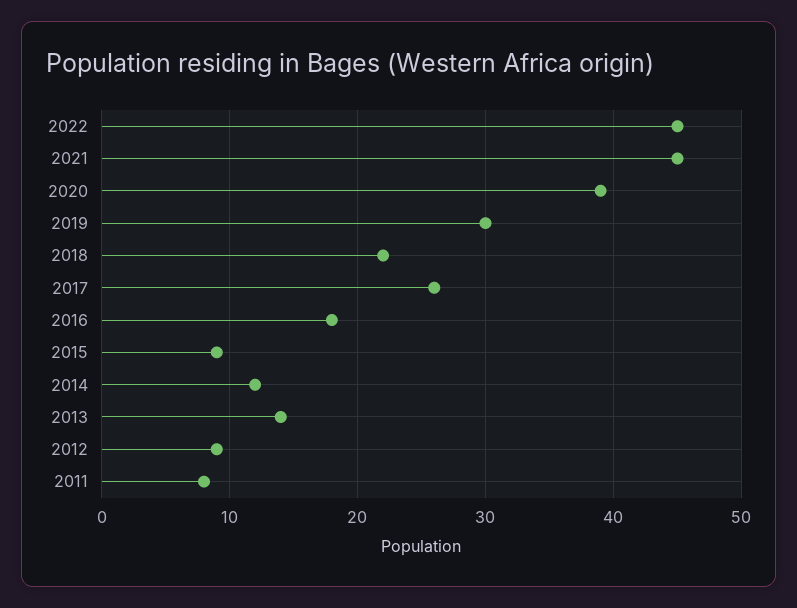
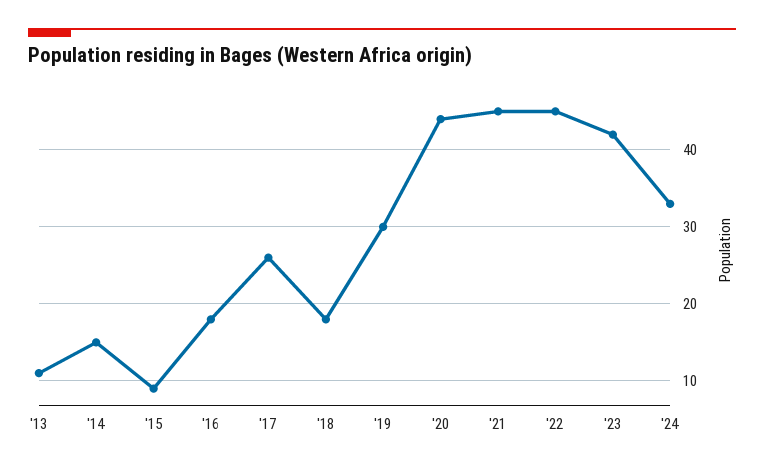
2020: 39 -> 44
2018: 22 -> 18
2014: 12 -> 15
2013: 14 -> 11
2012: 9 -> none
2011: 8 -> none
'23: none -> 42
'24: none -> 33

